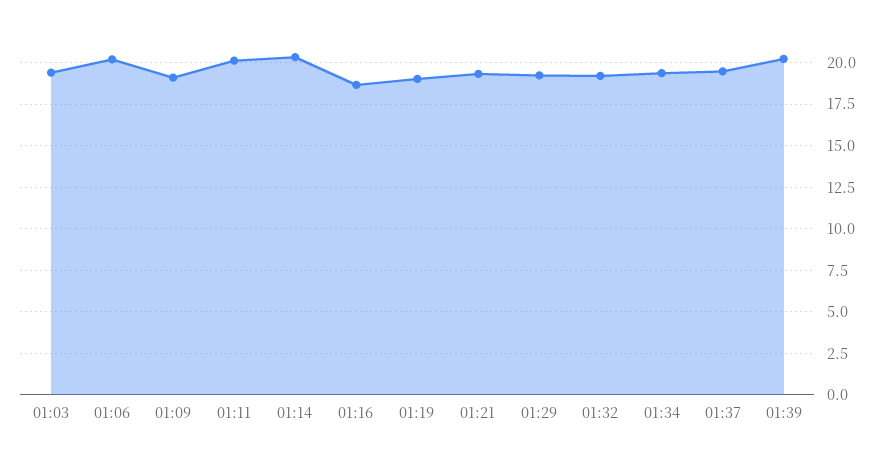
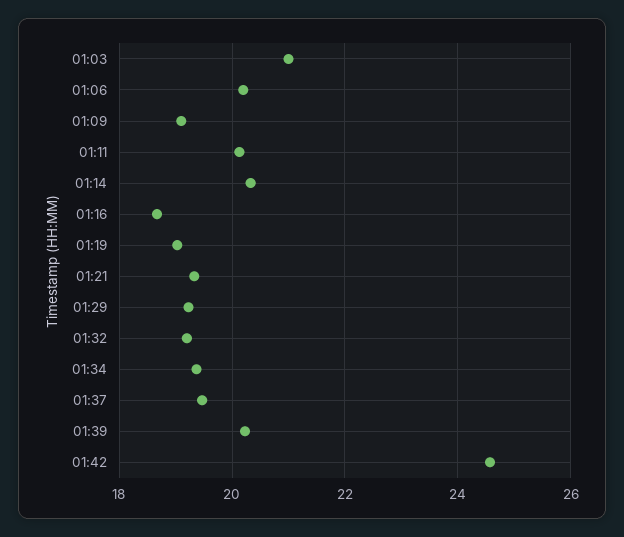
01:03: 19.5 -> 21
01:42: none -> 24.6

